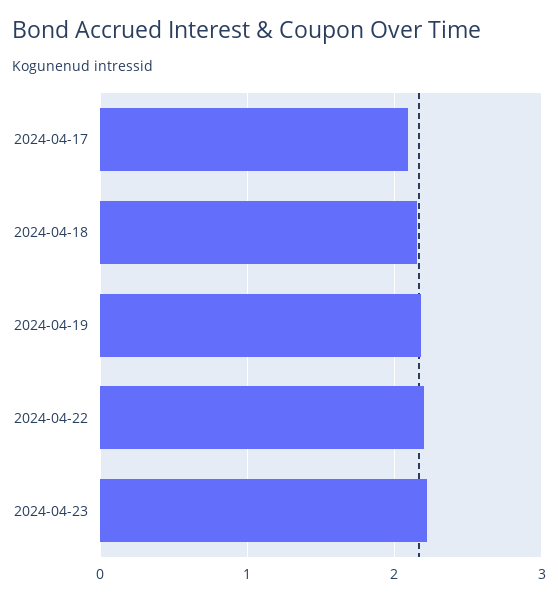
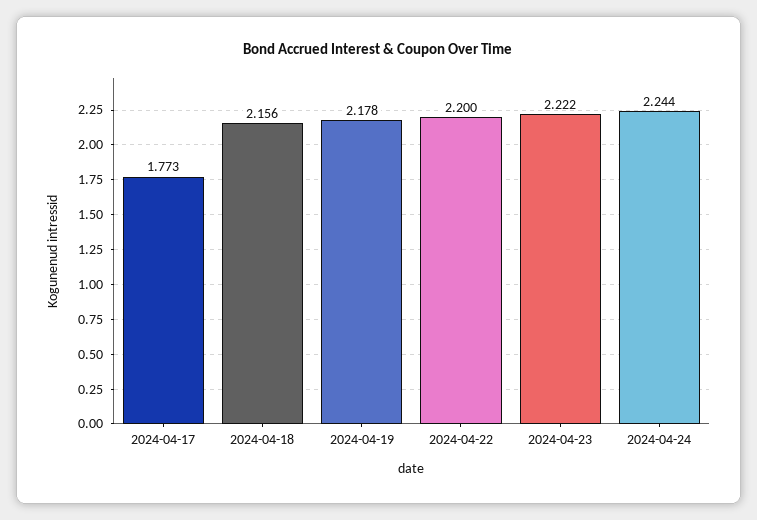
2024-04-17: 2.1 -> 1.773
2024-04-24: none -> 2.244

